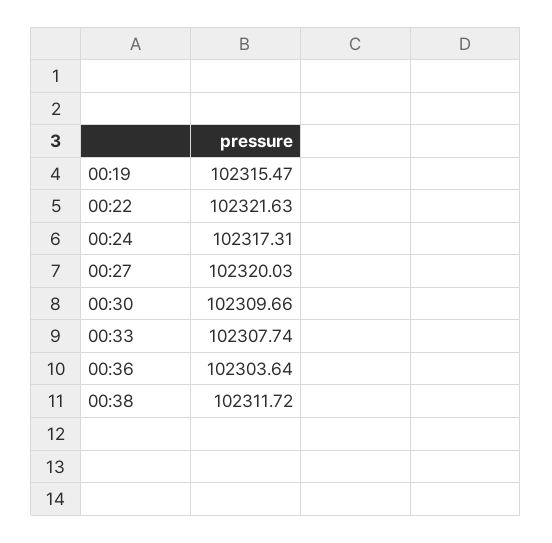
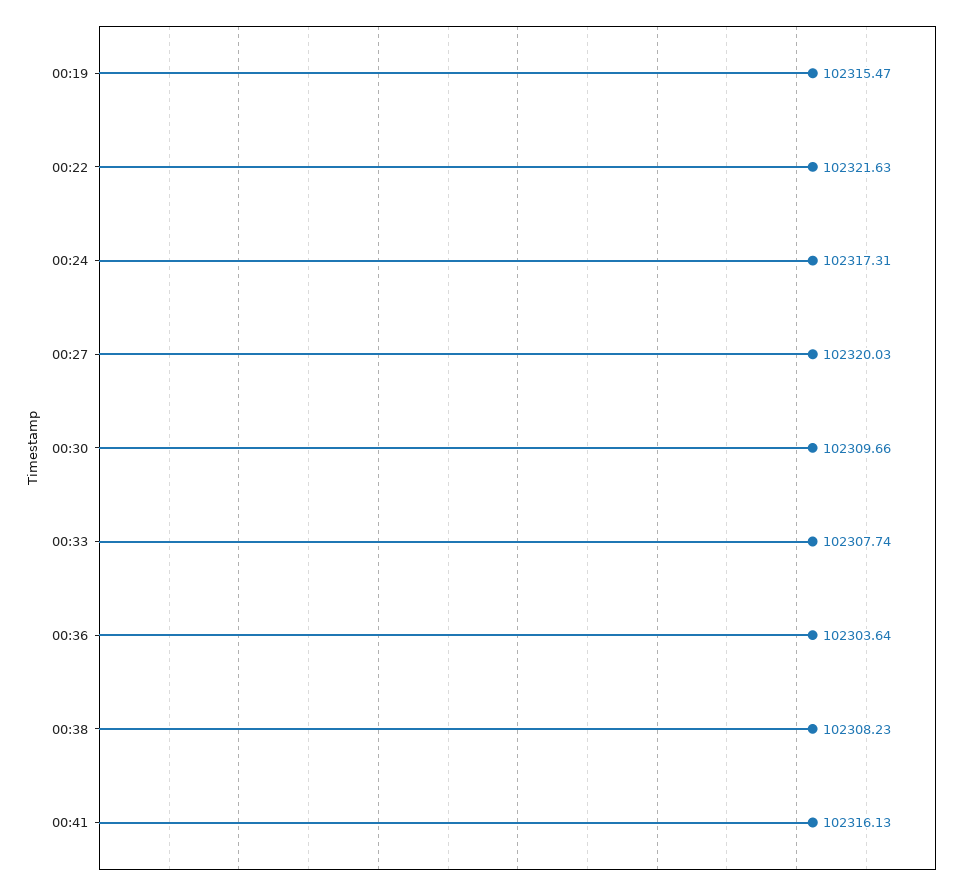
00:38: 102311.72 -> 102308.23
00:41: none -> 102316.13

